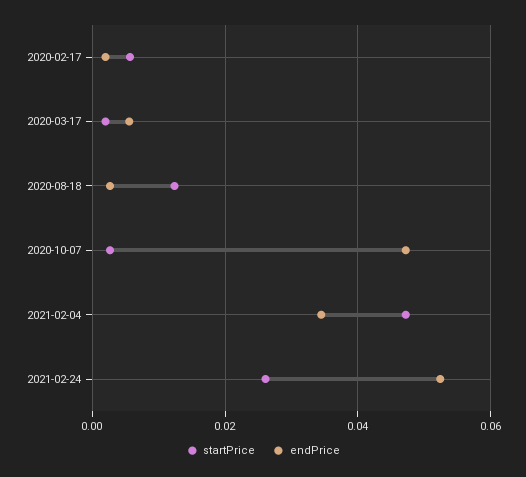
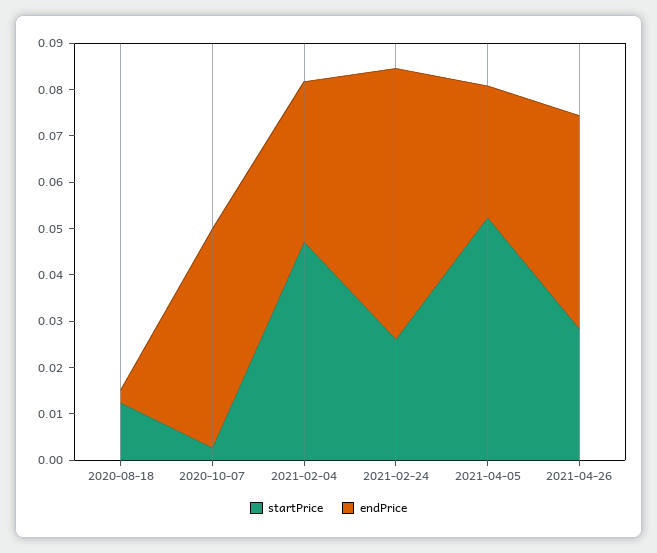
startPrice, 2020-02-17: 0.006 -> none
endPrice, 2020-02-17: 0.002 -> none
startPrice, 2020-03-17: 0.002 -> none
endPrice, 2020-03-17: 0.006 -> none
endPrice, 2021-02-24: 0.052 -> 0.058
startPrice, 2021-04-05: none -> 0.052
endPrice, 2021-04-05: none -> 0.028
startPrice, 2021-04-26: none -> 0.028
endPrice, 2021-04-26: none -> 0.046

